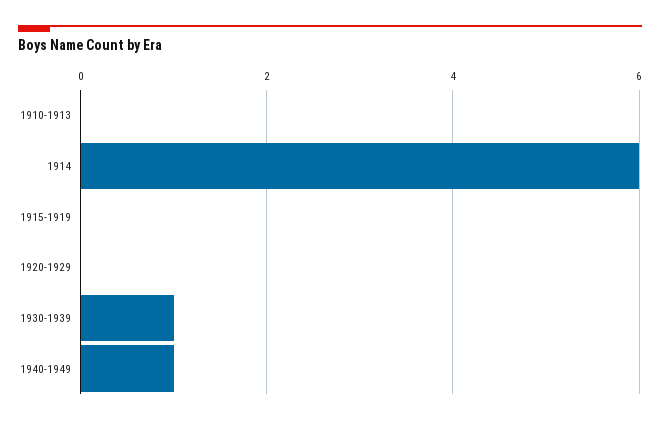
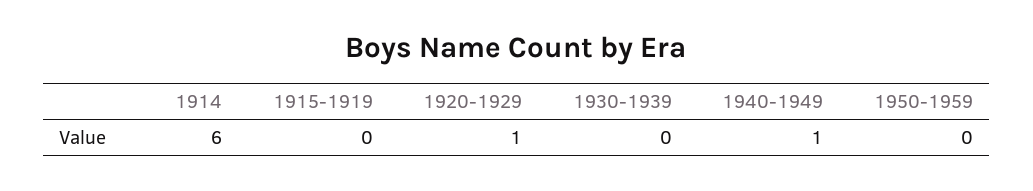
1910-1913: 0 -> none
1920-1929: 0 -> 1
1930-1939: 1 -> 0
1950-1959: none -> 0

